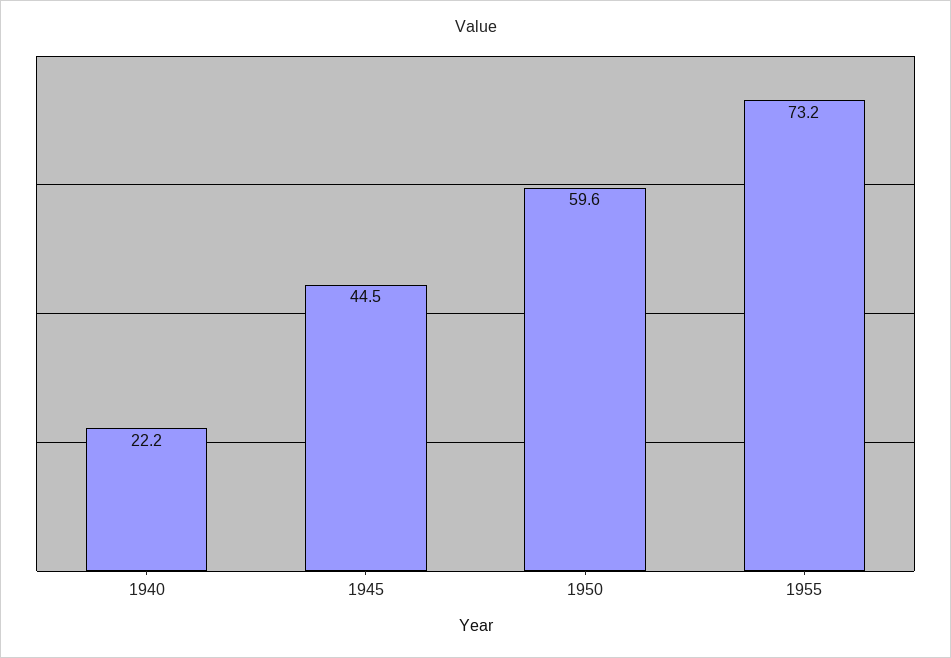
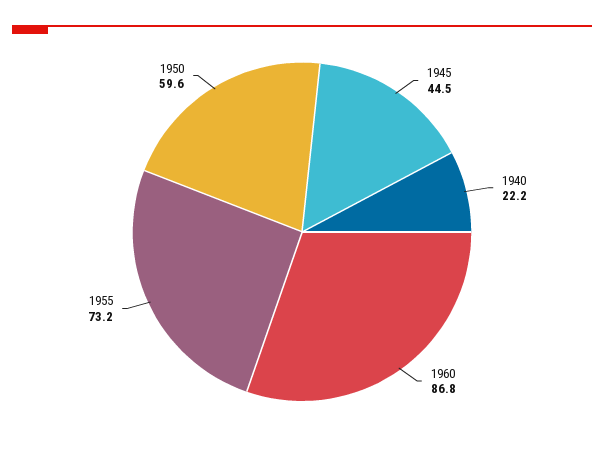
1960: none -> 86.8

